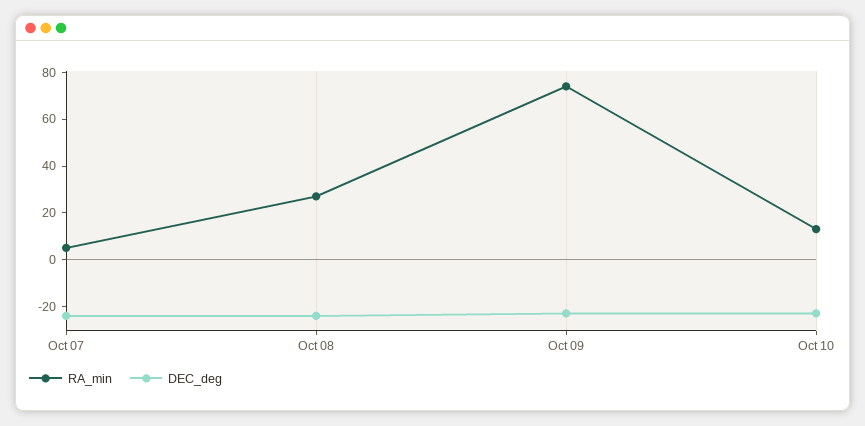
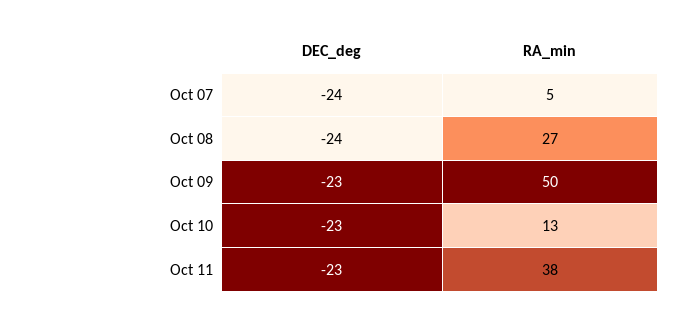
RA_min, Oct 09: 75 -> 50
DEC_deg, Oct 11: none -> -23
RA_min, Oct 11: none -> 38

